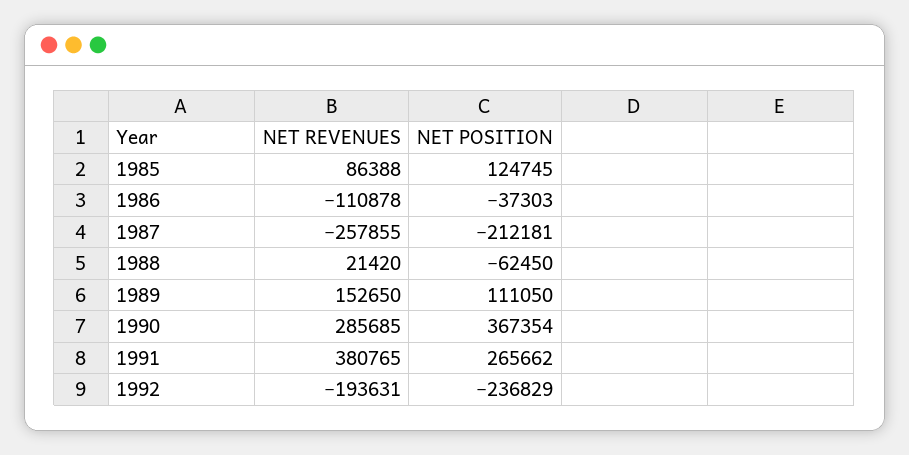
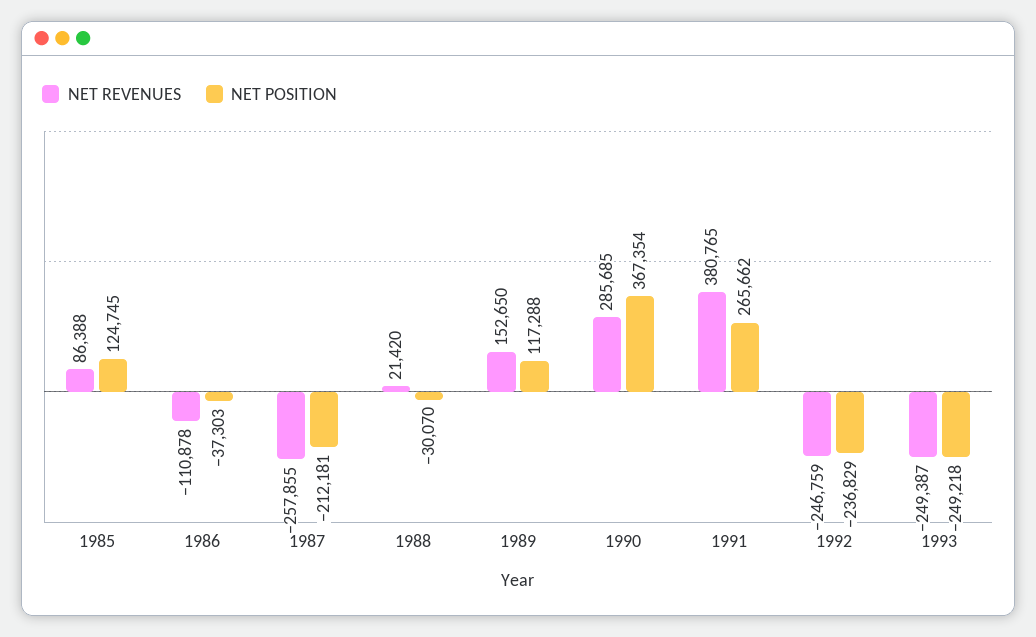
NET POSITION, 1988: -62450 -> -30070
NET POSITION, 1989: 111050 -> 117288
NET REVENUES, 1992: -193631 -> -246759
NET REVENUES, 1993: none -> -249387
NET POSITION, 1993: none -> -249218

